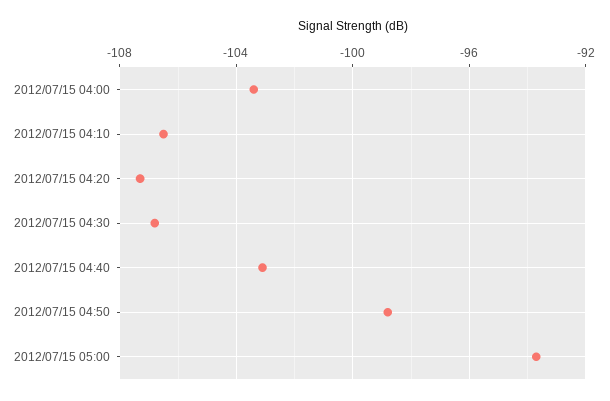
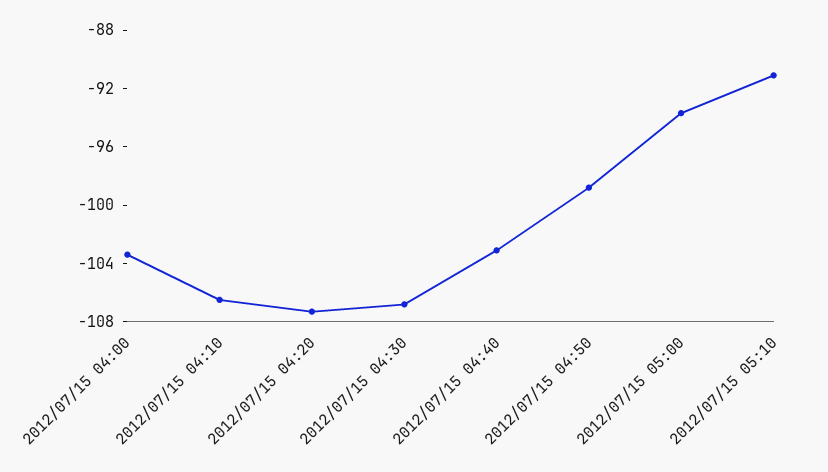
2012/07/15 05:10: none -> -91

